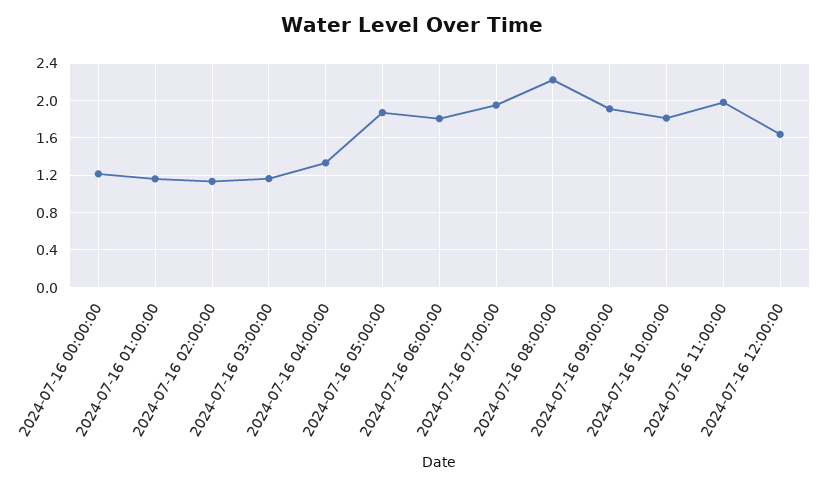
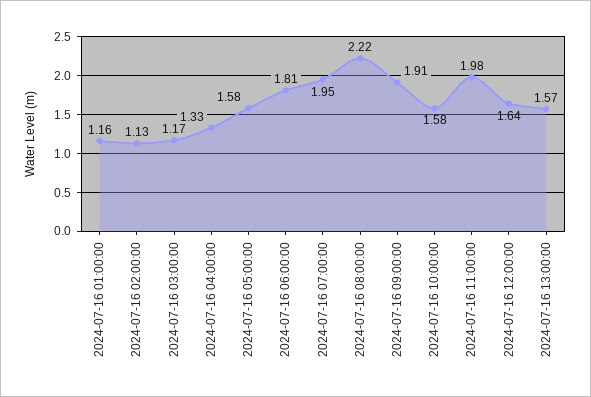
2024-07-16 00:00:00: 1.2 -> none
2024-07-16 05:00:00: 1.9 -> 1.58
2024-07-16 10:00:00: 1.8 -> 1.58
2024-07-16 13:00:00: none -> 1.57

